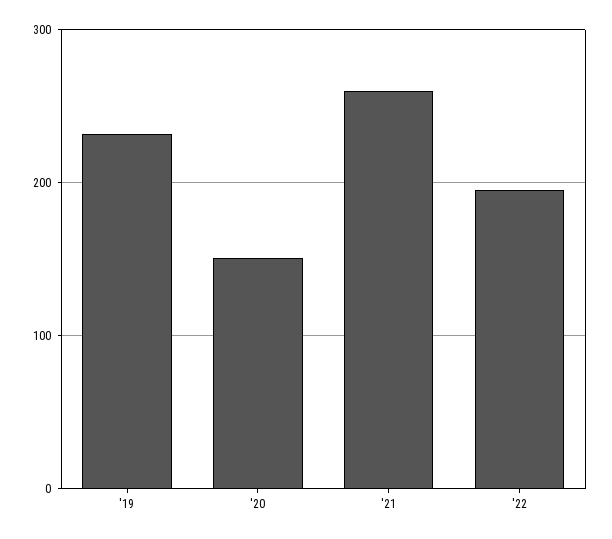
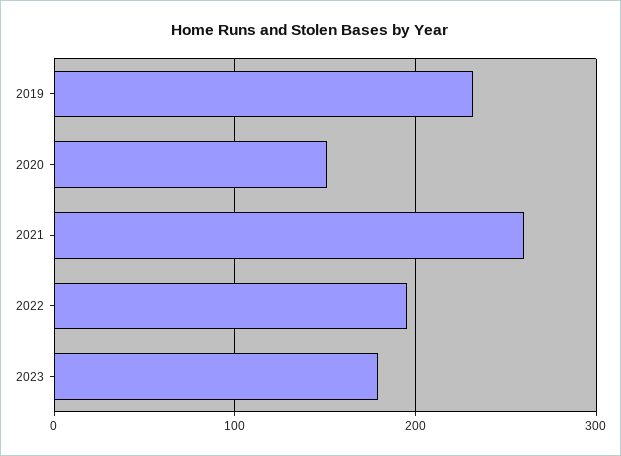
2023: none -> 180

